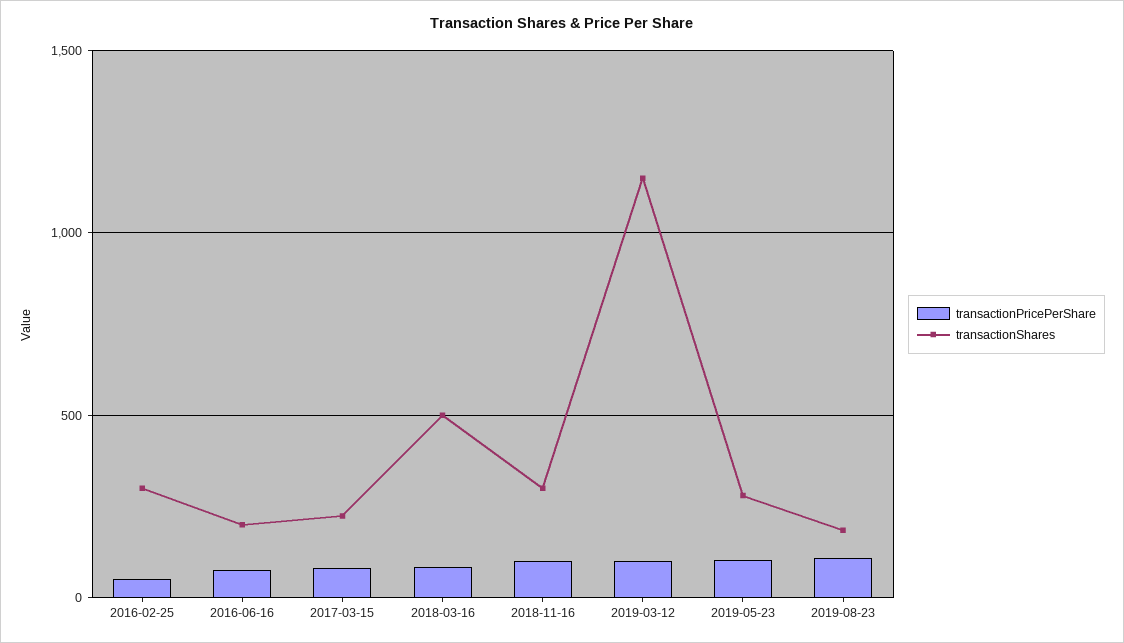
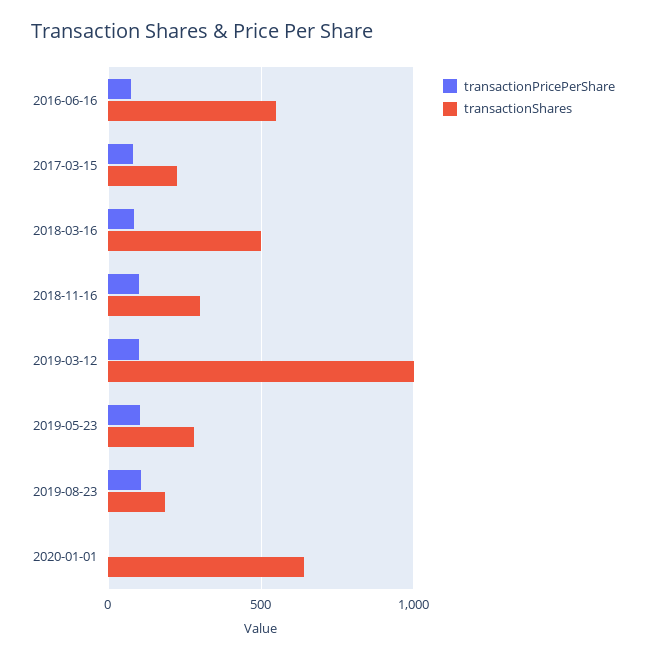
transactionPricePerShare, 2016-02-25: 50 -> none
transactionShares, 2016-02-25: 300 -> none
transactionShares, 2016-06-16: 200 -> 550
transactionShares, 2019-03-12: 1150 -> 1000
transactionPricePerShare, 2020-01-01: none -> 0
transactionShares, 2020-01-01: none -> 650

